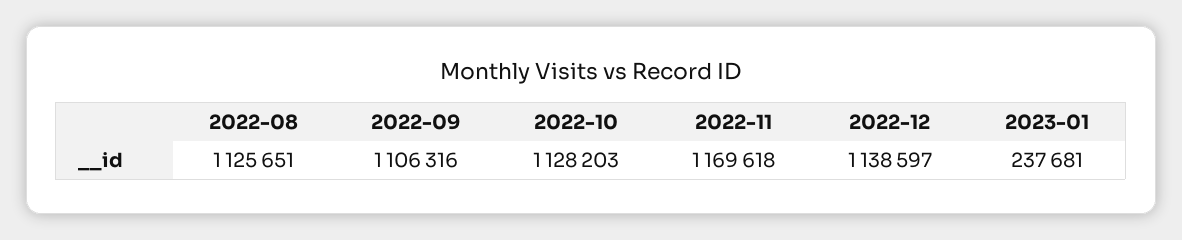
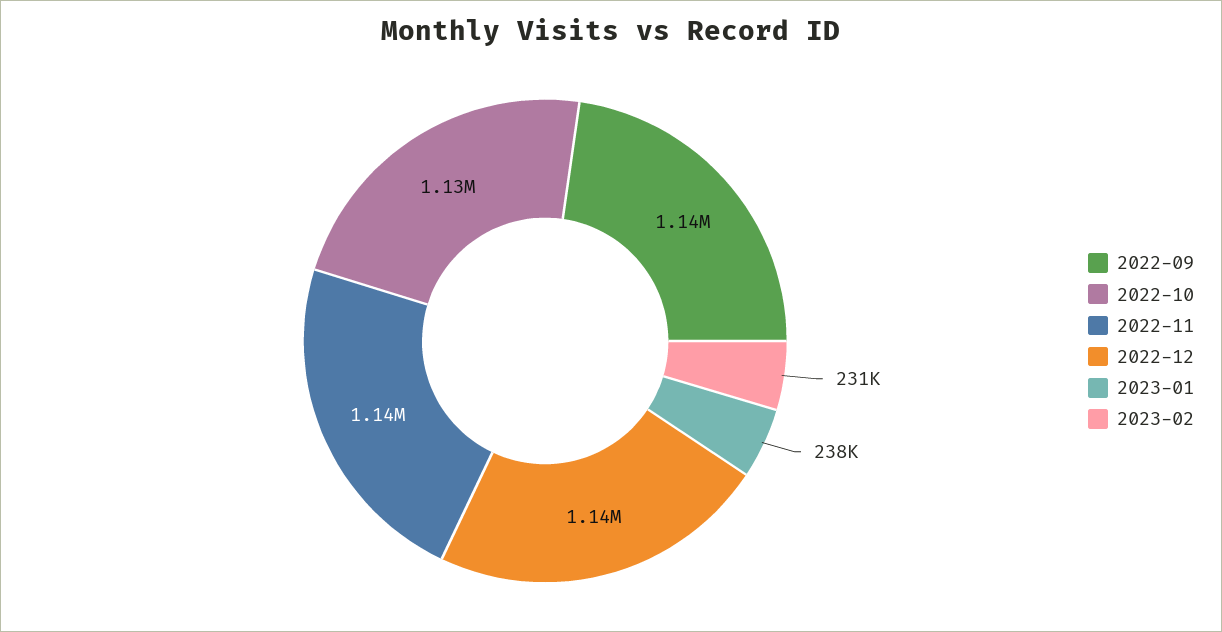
2022-08: 1125651 -> none
2022-09: 1106316 -> 1140000
2022-11: 1169618 -> 1140000
2023-02: none -> 231000

